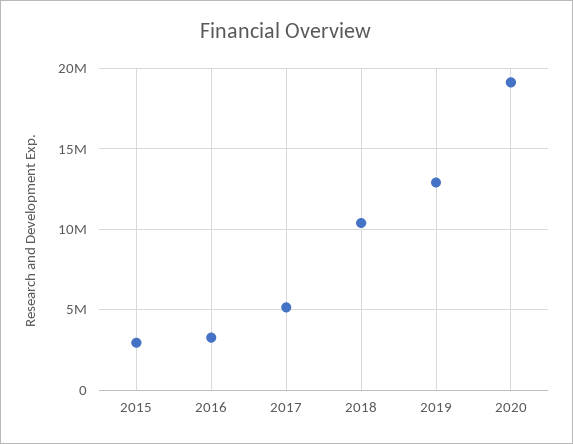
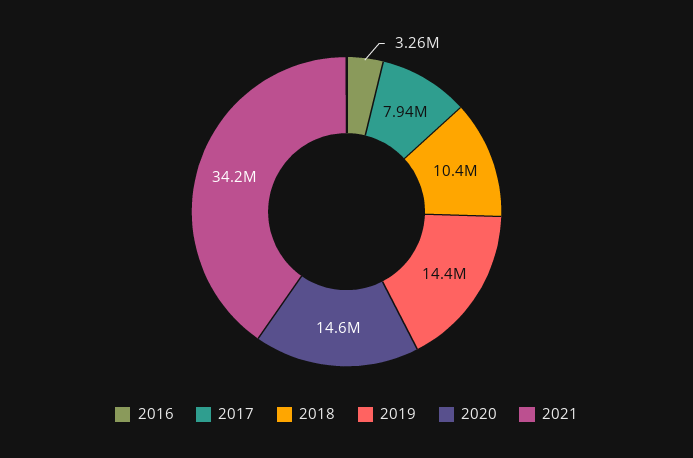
2015: 3000000 -> none
2017: 5000000 -> 7940000
2019: 13000000 -> 14400000
2020: 19000000 -> 14600000
2021: none -> 34200000

